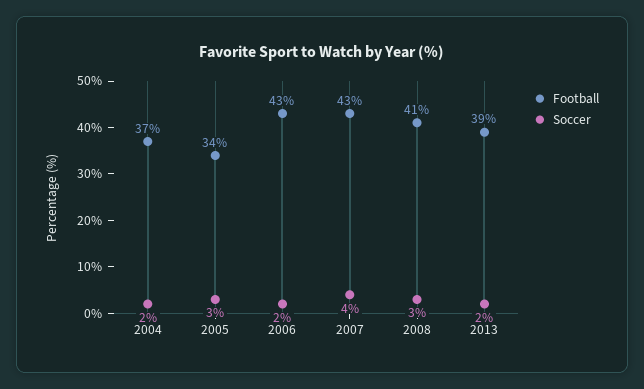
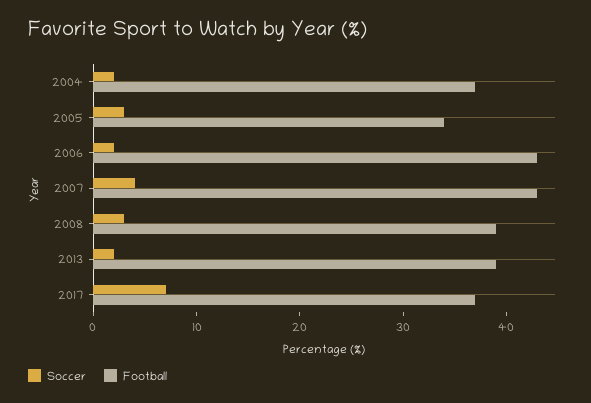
Football, 2008: 41 -> 39
Soccer, 2017: none -> 7
Football, 2017: none -> 37

